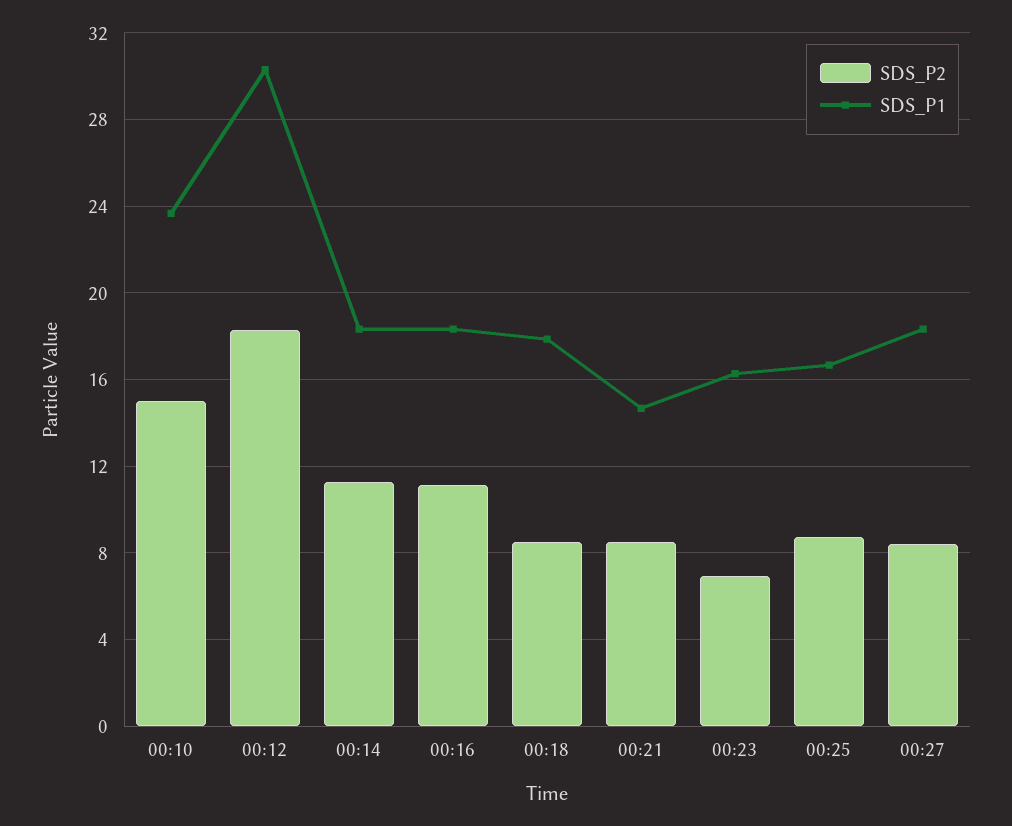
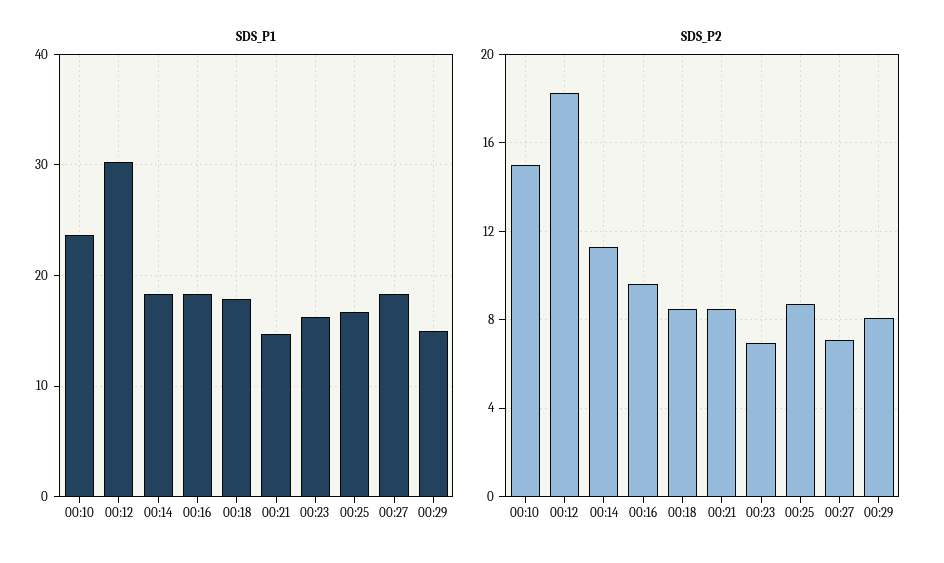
SDS_P2, 00:16: 11 -> 9.5
SDS_P2, 00:27: 8.5 -> 7
SDS_P1, 00:29: none -> 15
SDS_P2, 00:29: none -> 8

